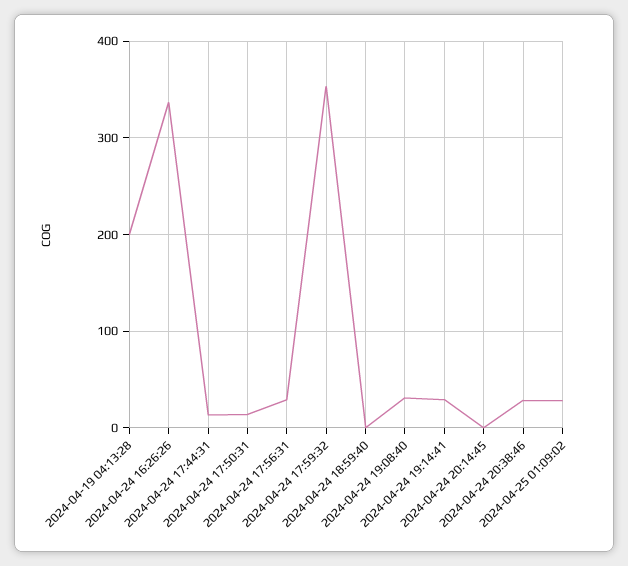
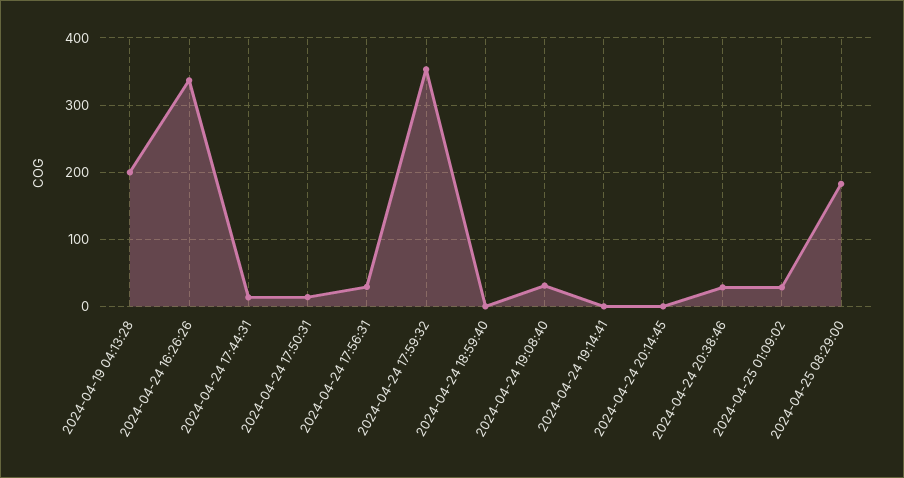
2024-04-24 19:14:41: 30 -> 0
2024-04-25 08:29:00: none -> 180

